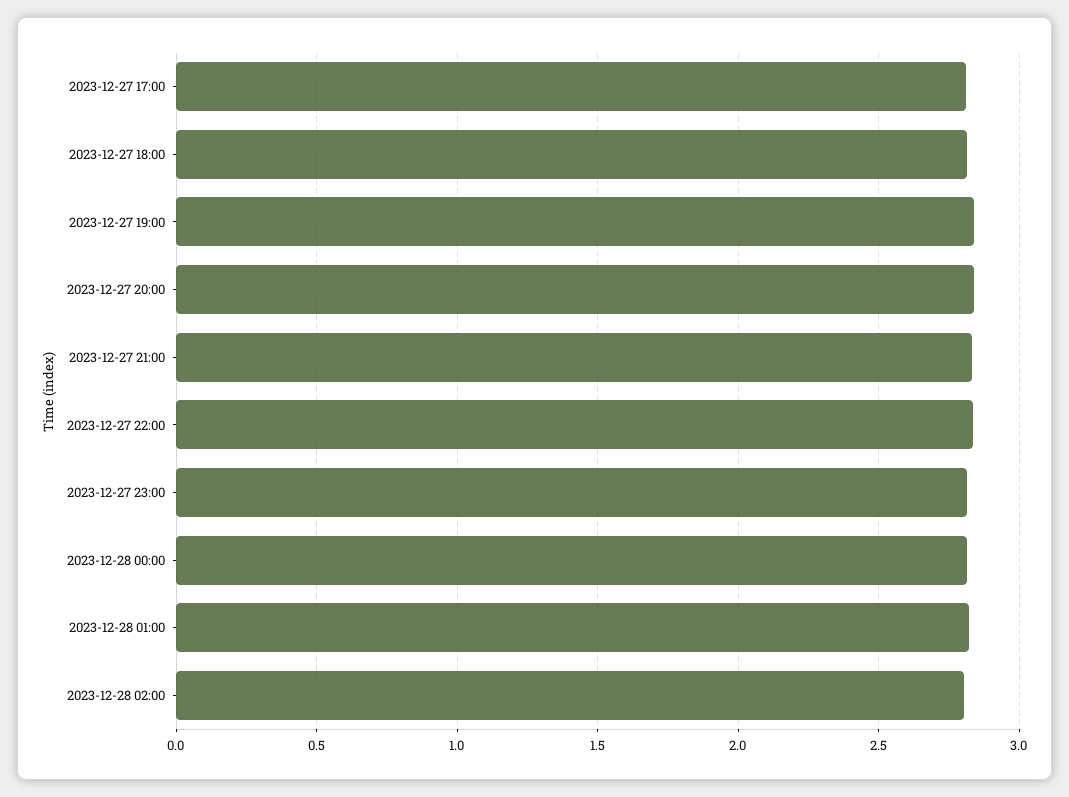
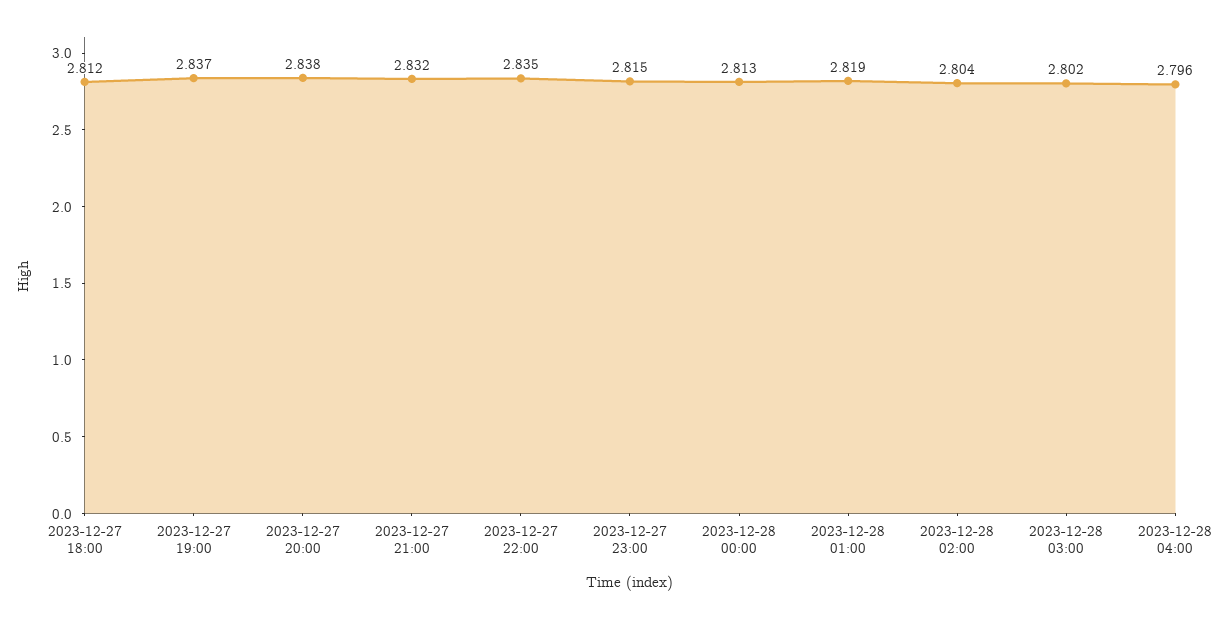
2023-12-27 17:00: 2.8 -> none
2023-12-28 03:00: none -> 2.802
2023-12-28 04:00: none -> 2.796

